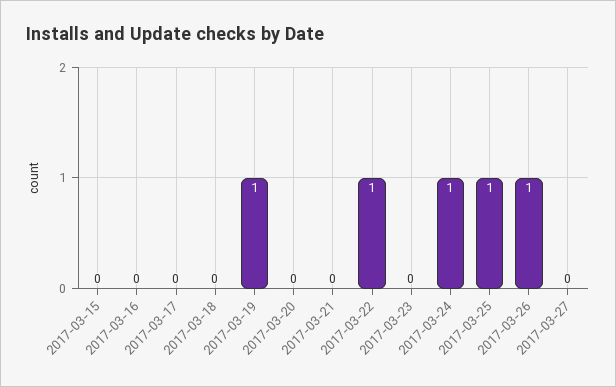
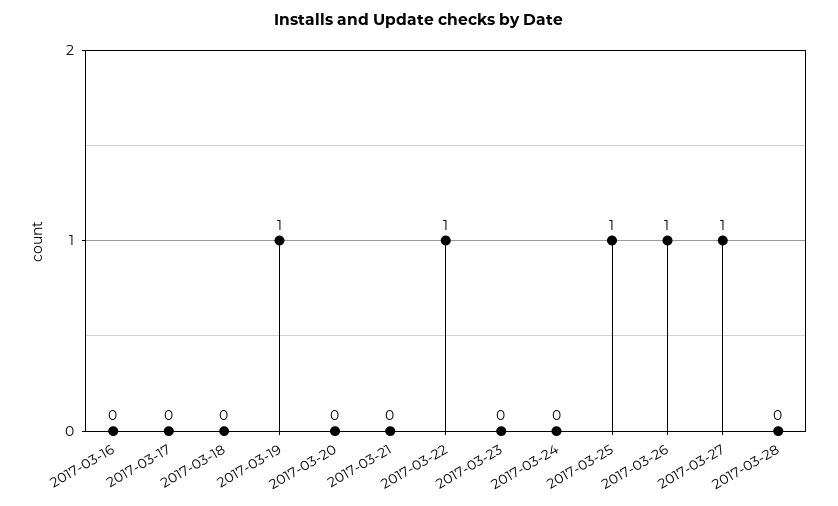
2017-03-15: 0 -> none
2017-03-24: 1 -> 0
2017-03-27: 0 -> 1
2017-03-28: none -> 0

